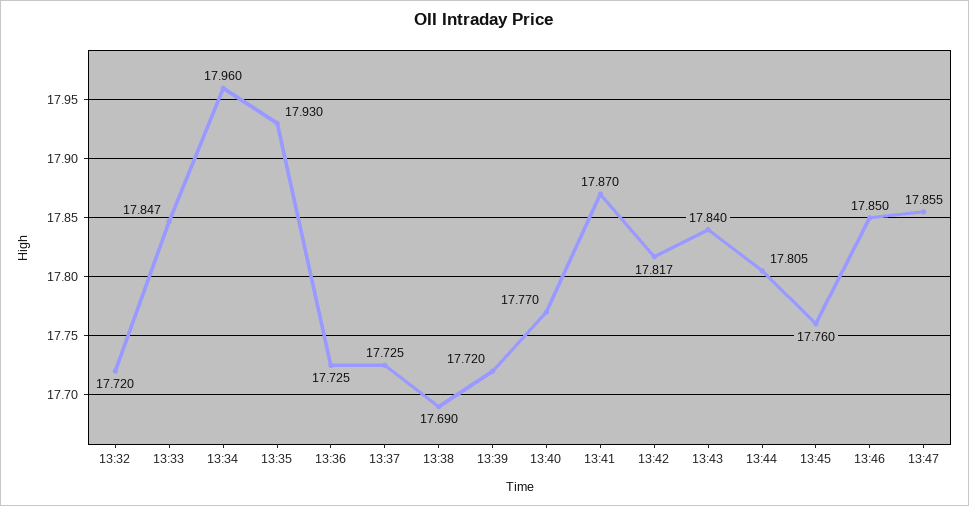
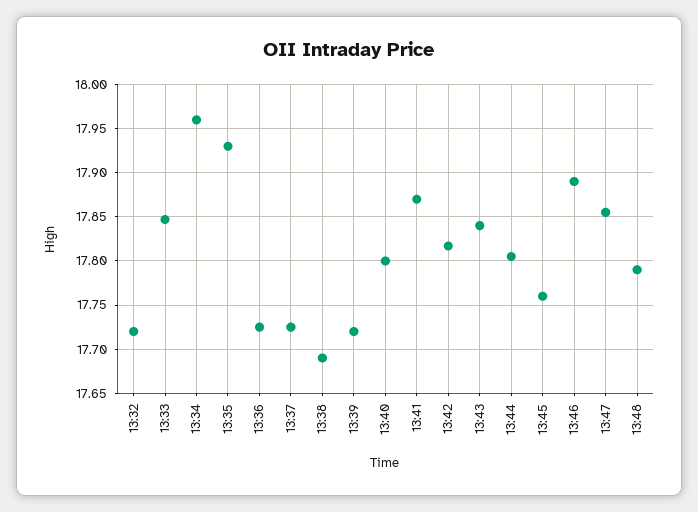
13:40: 17.77 -> 17.8
13:46: 17.85 -> 17.89
13:48: none -> 17.79

